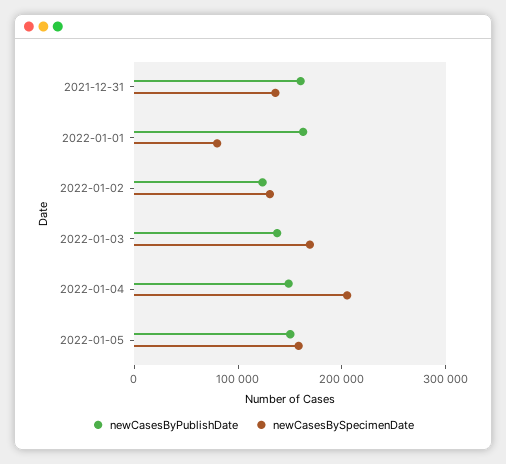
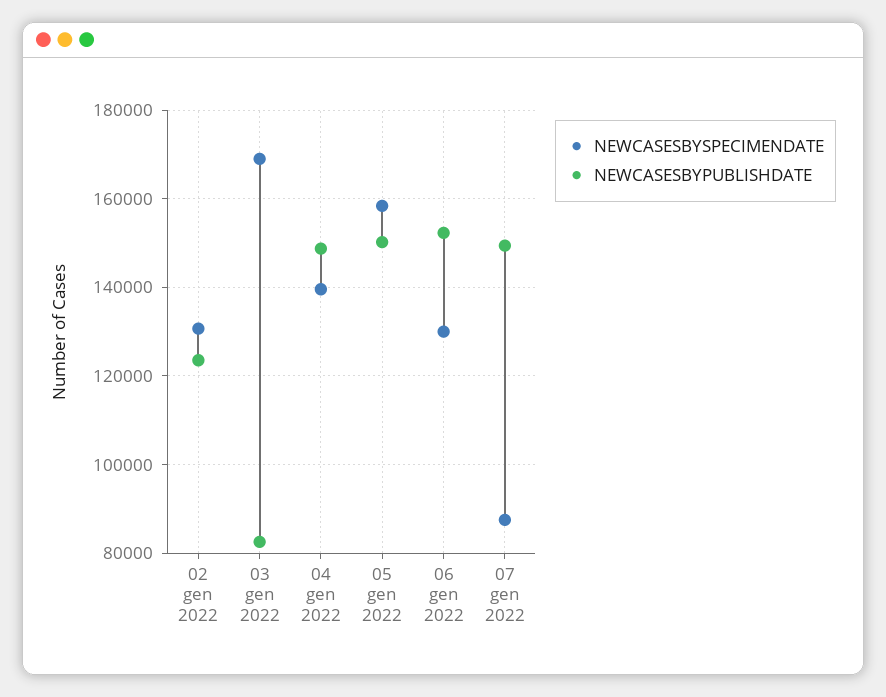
newCasesByPublishDate, 2021-12-31: 160000 -> none
newCasesBySpecimenDate, 2021-12-31: 140000 -> none
newCasesByPublishDate, 2022-01-01: 160000 -> none
newCasesBySpecimenDate, 2022-01-01: 80000 -> none
newCasesByPublishDate, 2022-01-03: 140000 -> 82000
newCasesBySpecimenDate, 2022-01-04: 200000 -> 140000
newCasesBySpecimenDate, 06 gen 2022: none -> 130000
newCasesByPublishDate, 06 gen 2022: none -> 152000
newCasesBySpecimenDate, 07 gen 2022: none -> 88000
newCasesByPublishDate, 07 gen 2022: none -> 150000

